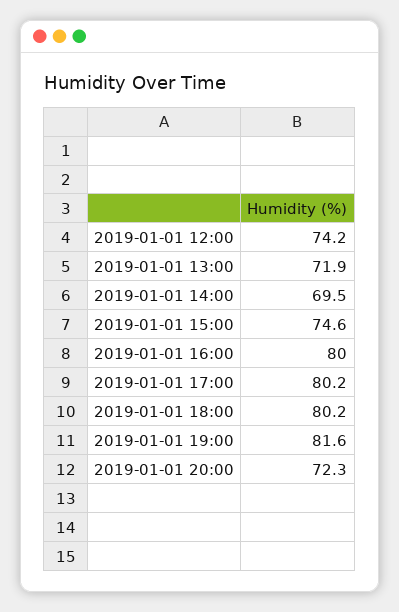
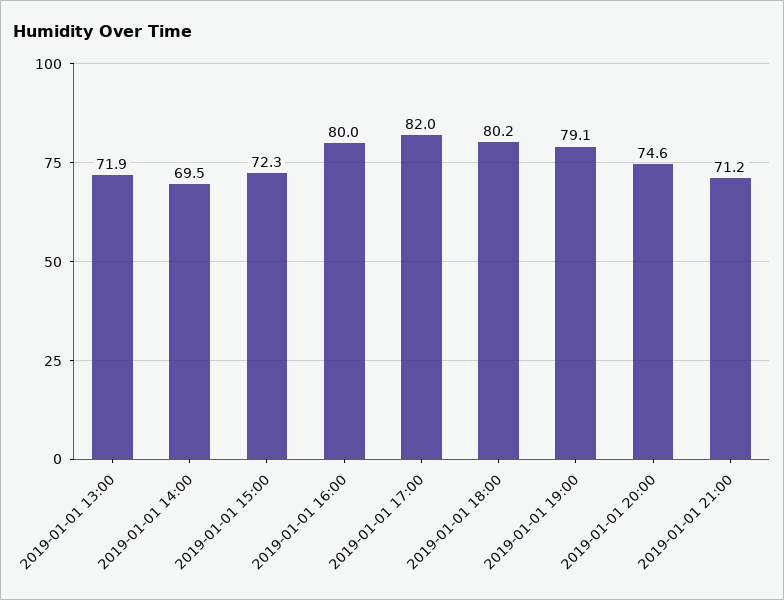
2019-01-01 12:00: 74.2 -> none
2019-01-01 15:00: 74.6 -> 72.3
2019-01-01 17:00: 80.2 -> 82
2019-01-01 19:00: 81.6 -> 79.1
2019-01-01 20:00: 72.3 -> 74.6
2019-01-01 21:00: none -> 71.2

